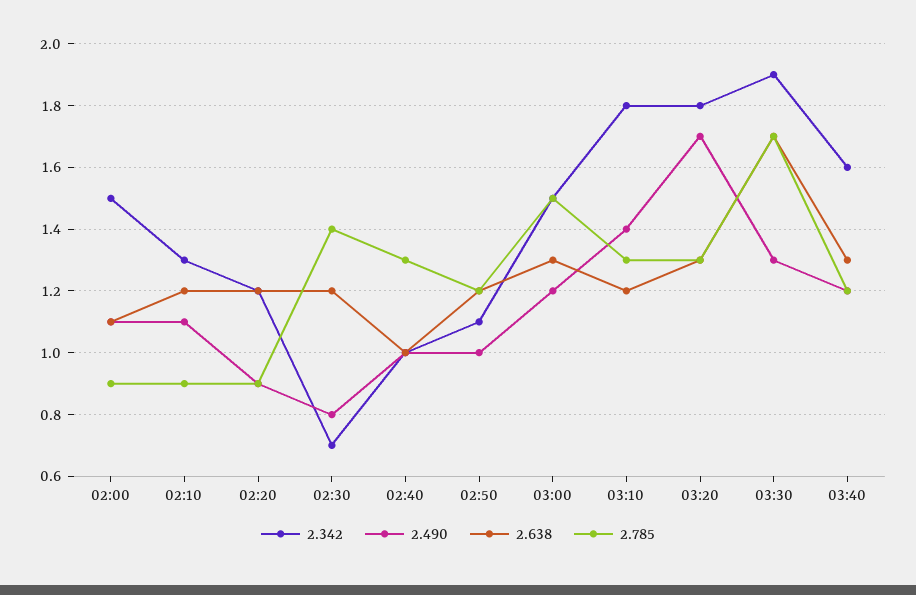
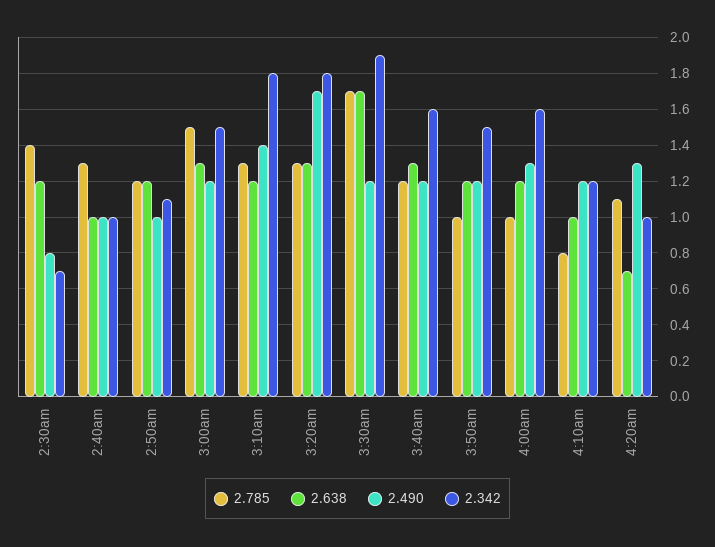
2.342, 02:00: 1.5 -> none
2.490, 02:00: 1.1 -> none
2.638, 02:00: 1.1 -> none
2.785, 02:00: 0.9 -> none
2.342, 02:10: 1.3 -> none
2.490, 02:10: 1.1 -> none
2.638, 02:10: 1.2 -> none
2.785, 02:10: 0.9 -> none
2.342, 02:20: 1.2 -> none
2.490, 02:20: 0.9 -> none
2.638, 02:20: 1.2 -> none
2.785, 02:20: 0.9 -> none
2.490, 03:30: 1.3 -> 1.2
2.785, 3:50am: none -> 1
2.638, 3:50am: none -> 1.2
2.490, 3:50am: none -> 1.2
2.342, 3:50am: none -> 1.5
2.785, 4:00am: none -> 1
2.638, 4:00am: none -> 1.2
2.490, 4:00am: none -> 1.3
2.342, 4:00am: none -> 1.6
2.785, 4:10am: none -> 0.8
2.638, 4:10am: none -> 1
2.490, 4:10am: none -> 1.2
2.342, 4:10am: none -> 1.2
2.785, 4:20am: none -> 1.1
2.638, 4:20am: none -> 0.7
2.490, 4:20am: none -> 1.3
2.342, 4:20am: none -> 1

